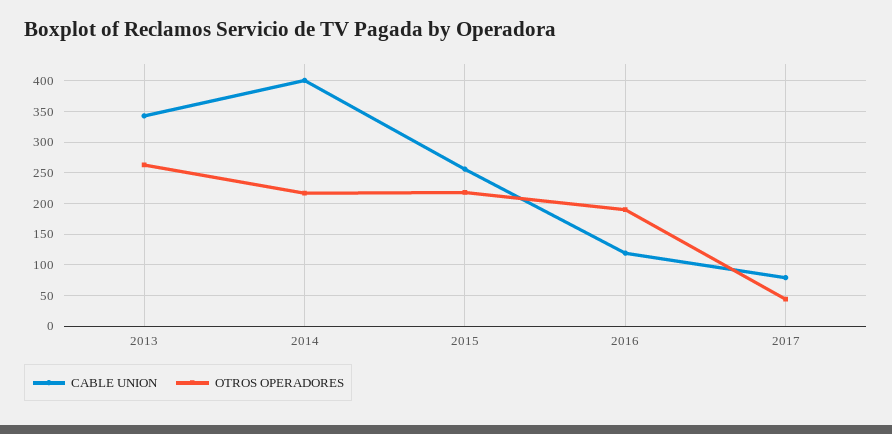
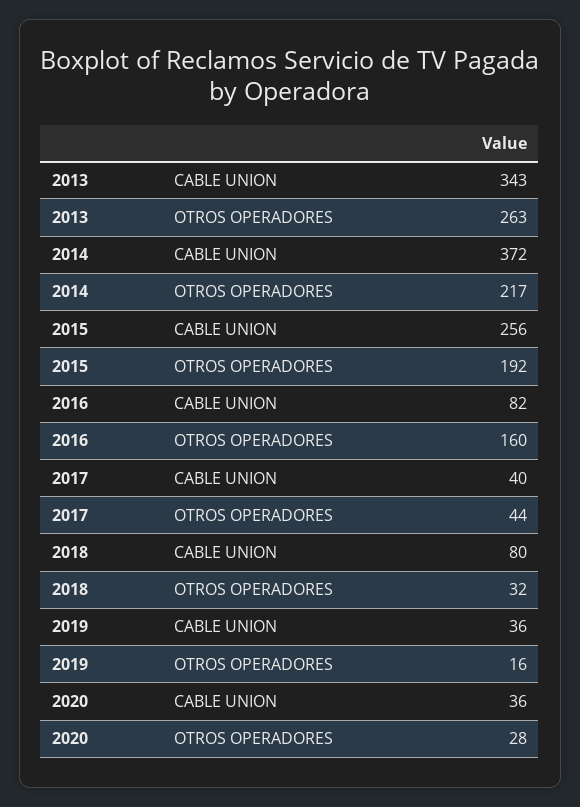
CABLE UNION, 2014: 400 -> 372
OTROS OPERADORES, 2015: 220 -> 192
CABLE UNION, 2016: 120 -> 82
OTROS OPERADORES, 2016: 190 -> 160
CABLE UNION, 2017: 80 -> 40
CABLE UNION, 2018: none -> 80
OTROS OPERADORES, 2018: none -> 32
CABLE UNION, 2019: none -> 36
OTROS OPERADORES, 2019: none -> 16
CABLE UNION, 2020: none -> 36
OTROS OPERADORES, 2020: none -> 28

